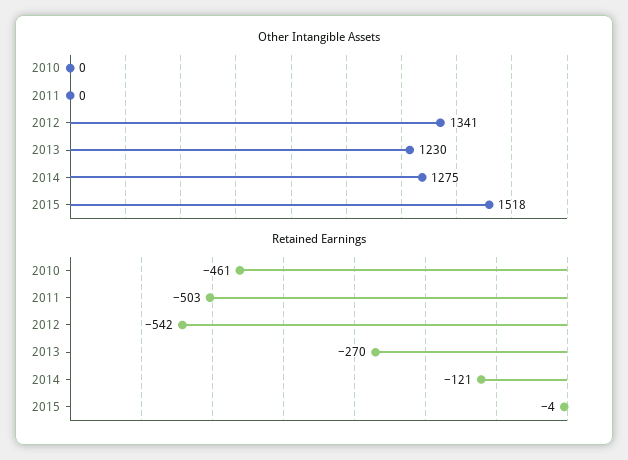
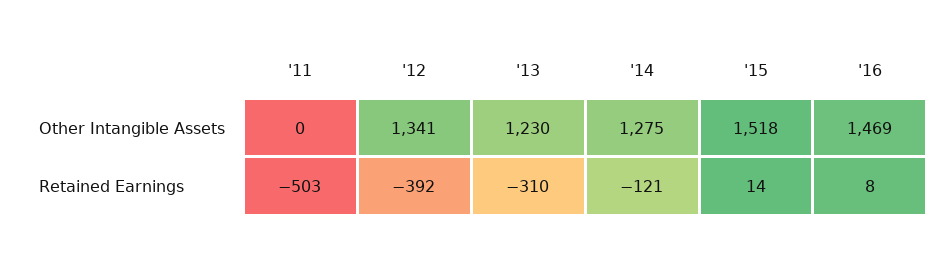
Other Intangible Assets, 2010: 0 -> none
Retained Earnings, 2010: -461 -> none
Retained Earnings, 2012: -542 -> -392
Retained Earnings, 2013: -270 -> -310
Retained Earnings, 2015: -4 -> 14
Other Intangible Assets, '16: none -> 1469
Retained Earnings, '16: none -> 8

